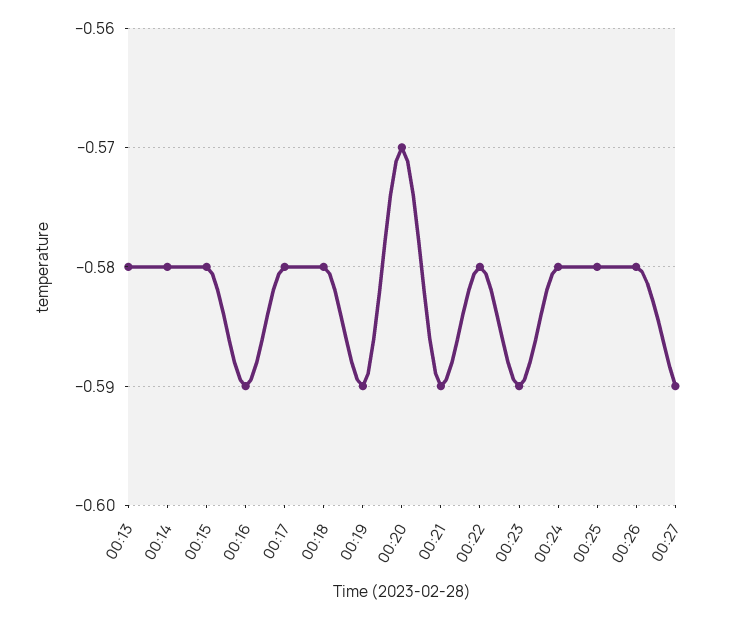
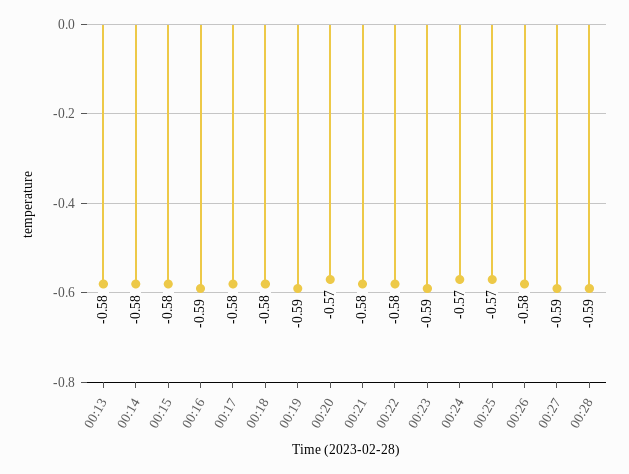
00:21: -0.59 -> -0.58
00:24: -0.58 -> -0.57
00:25: -0.58 -> -0.57
00:28: none -> -0.59

